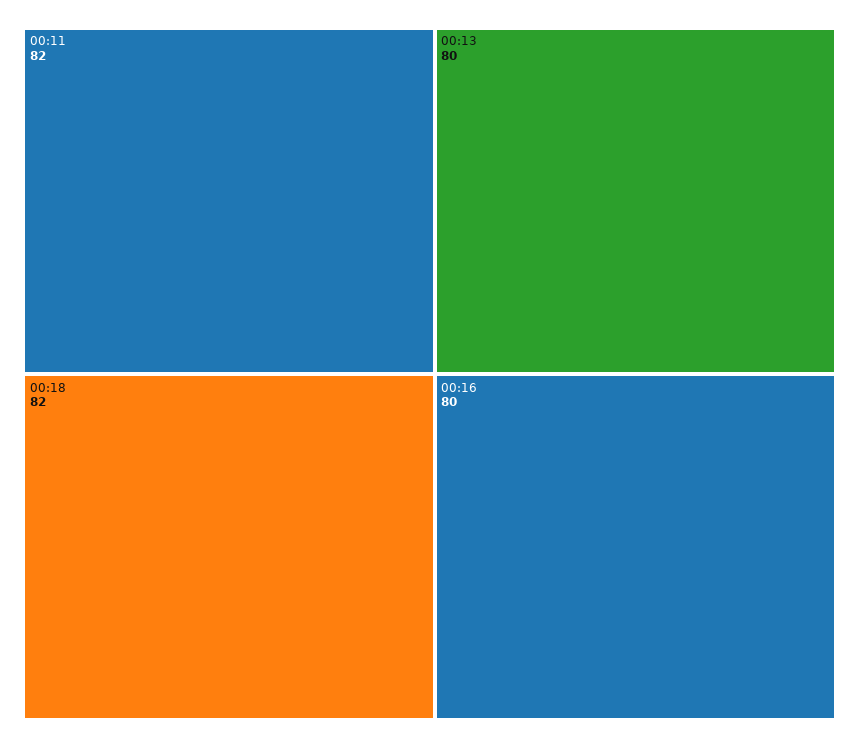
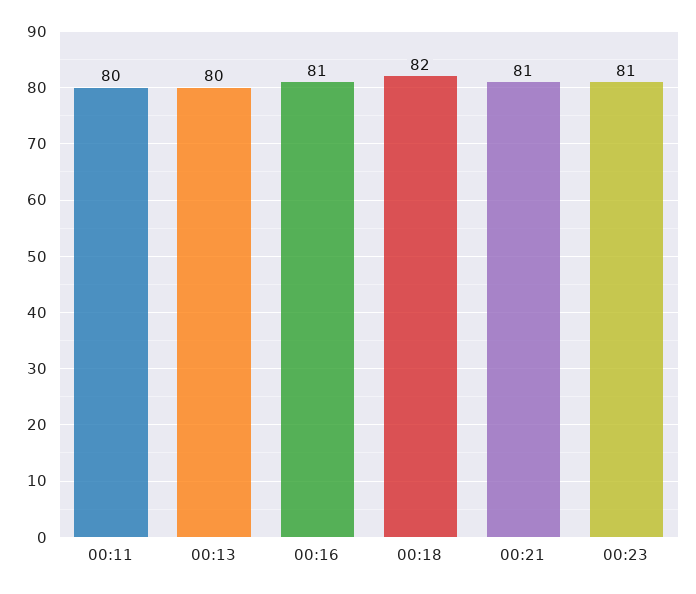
00:11: 82 -> 80
00:16: 80 -> 81
00:21: none -> 81
00:23: none -> 81

